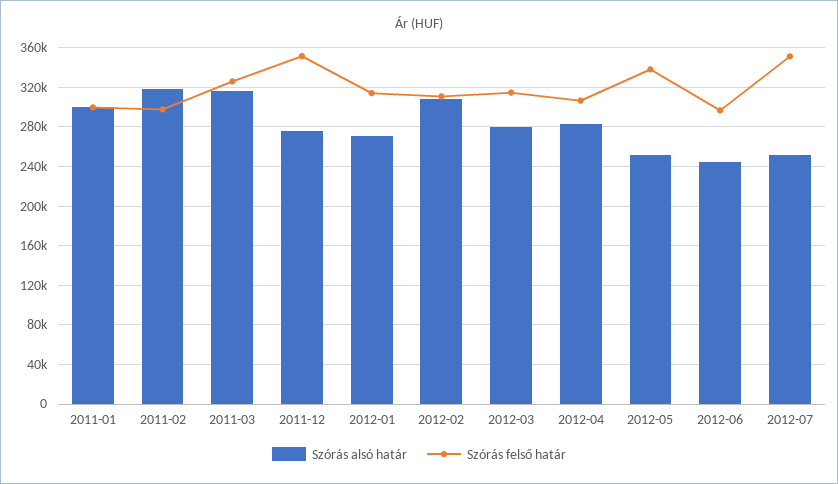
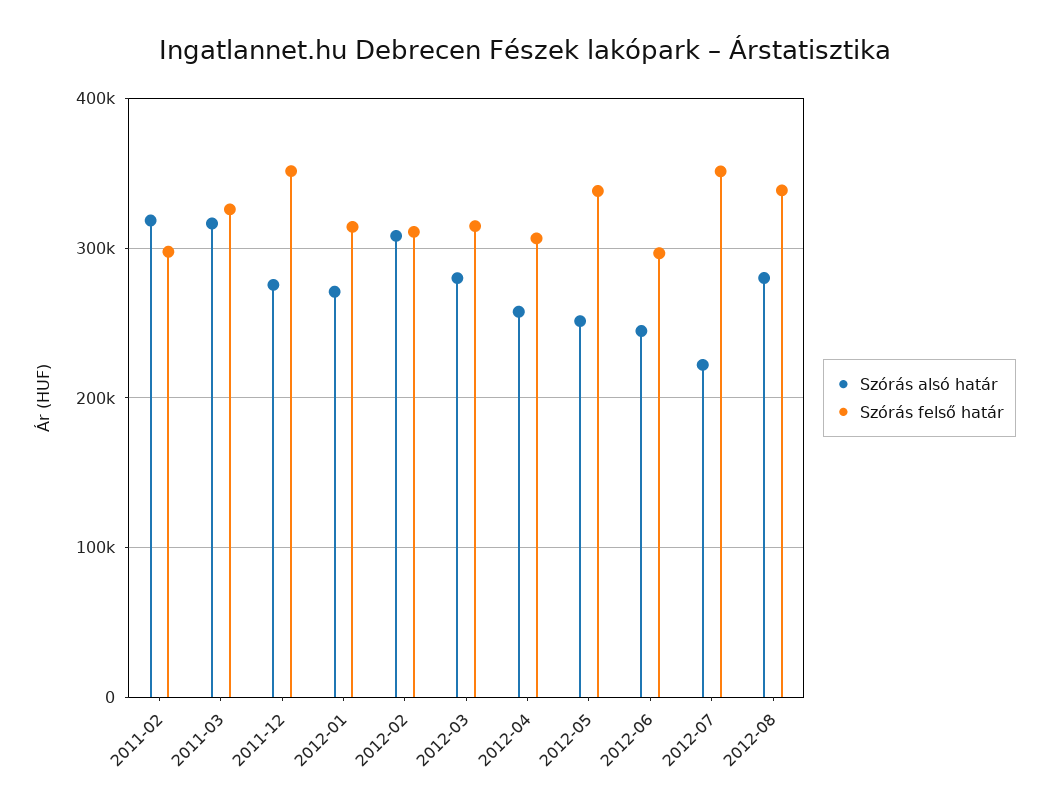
Szórás alsó határ, 2011-01: 300000 -> none
Szórás felső határ, 2011-01: 300000 -> none
Szórás alsó határ, 2012-04: 280000 -> 260000
Szórás alsó határ, 2012-07: 250000 -> 220000
Szórás alsó határ, 2012-08: none -> 280000
Szórás felső határ, 2012-08: none -> 340000

